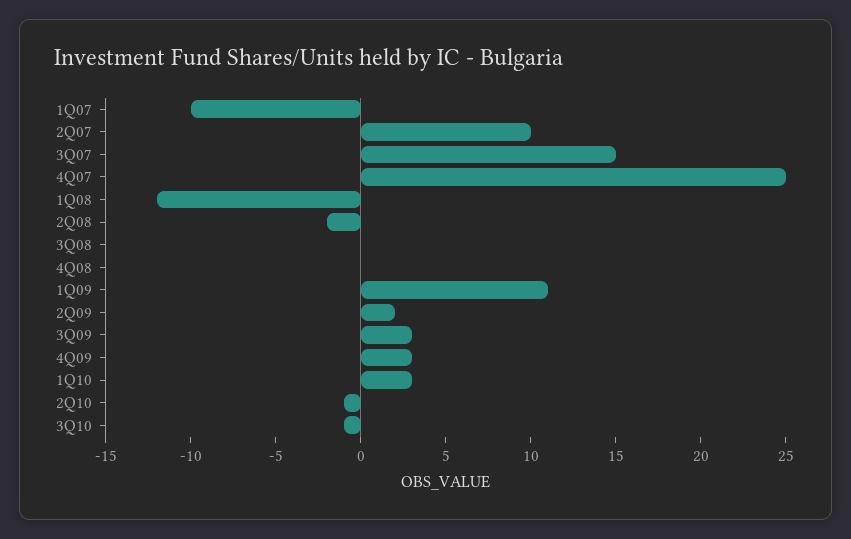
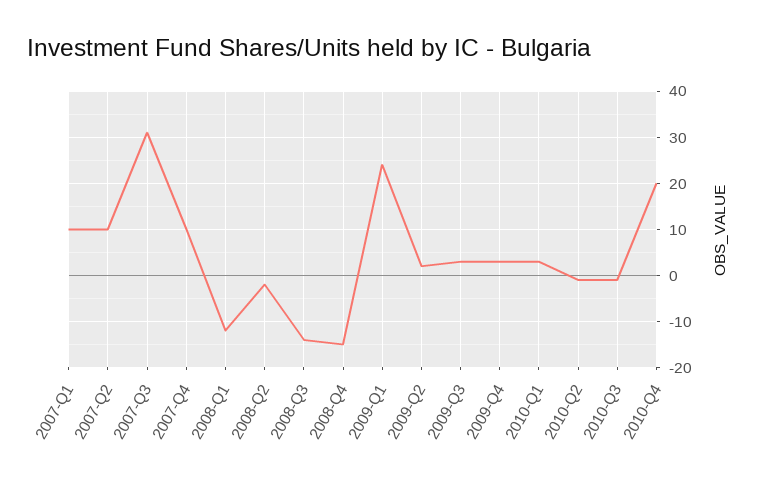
1Q07: -10 -> 10
3Q07: 15 -> 30
4Q07: 25 -> 10
3Q08: 0 -> -15
4Q08: 0 -> -15
1Q09: 11 -> 25
2010-Q4: none -> 20

